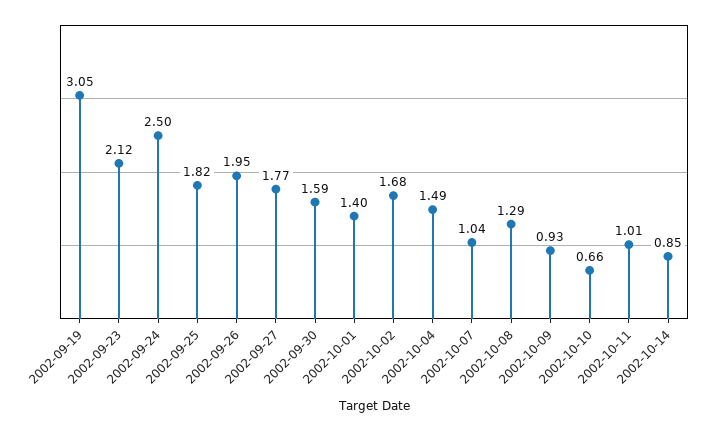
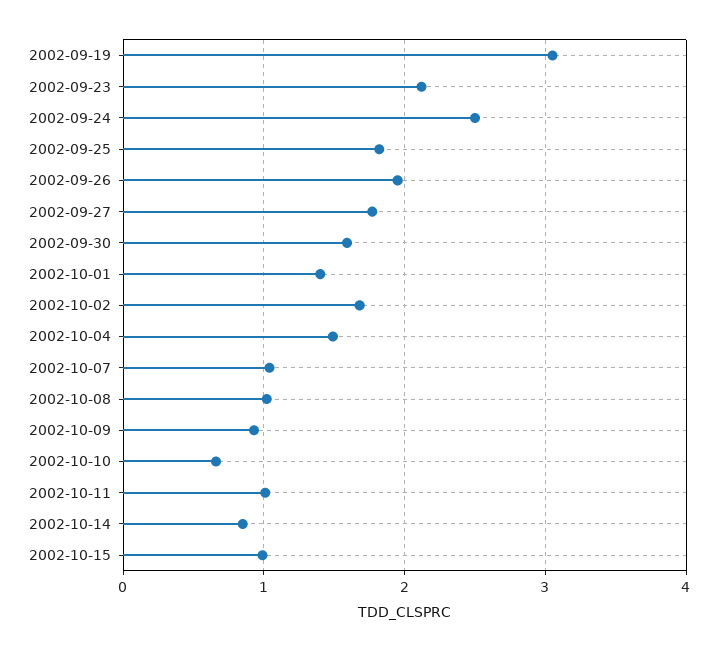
2002-10-08: 1.29 -> 1
2002-10-15: none -> 1

